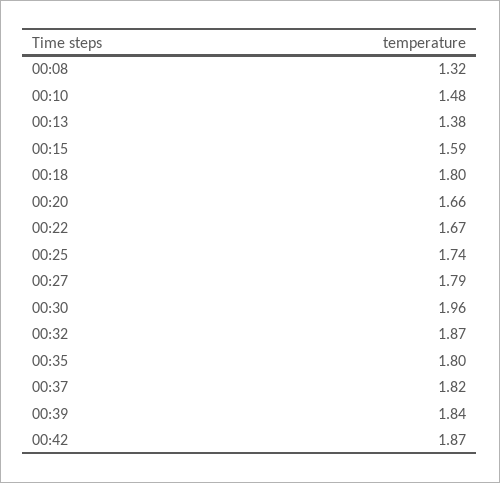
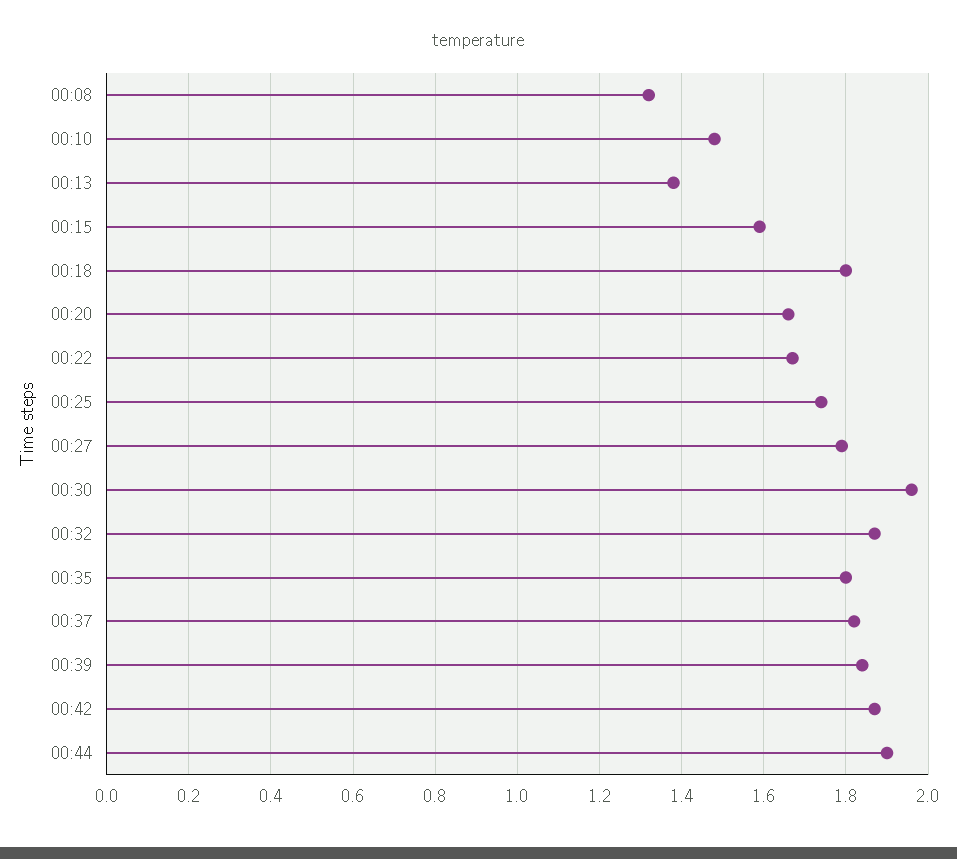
00:44: none -> 1.9

